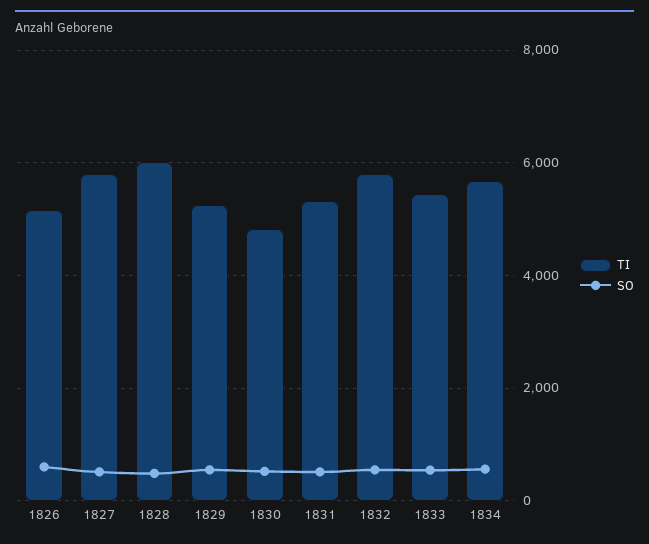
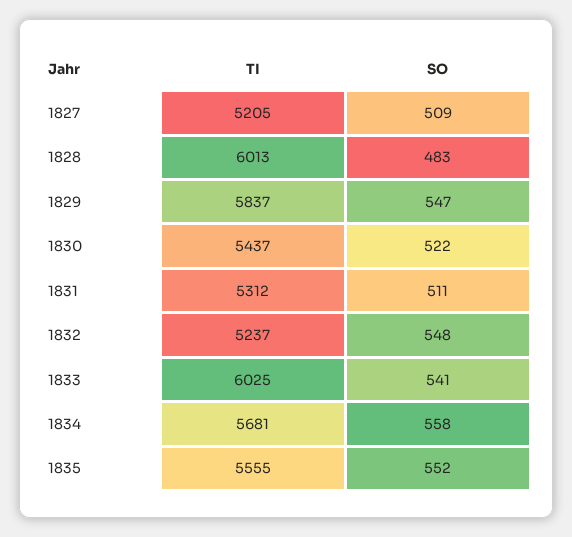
TI, 1826: 5200 -> none
SO, 1826: 600 -> none
TI, 1827: 5800 -> 5205
TI, 1829: 5200 -> 5837
TI, 1830: 4800 -> 5437
TI, 1832: 5800 -> 5237
TI, 1833: 5400 -> 6025
TI, 1835: none -> 5555
SO, 1835: none -> 552

